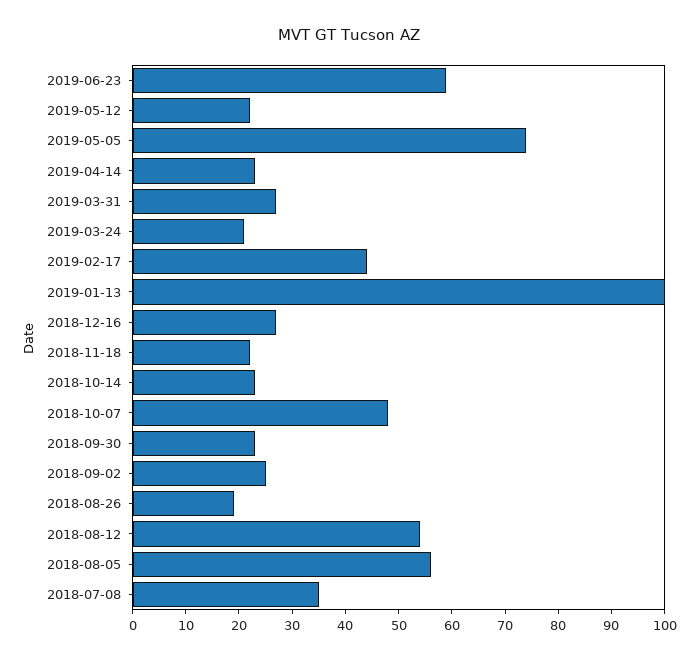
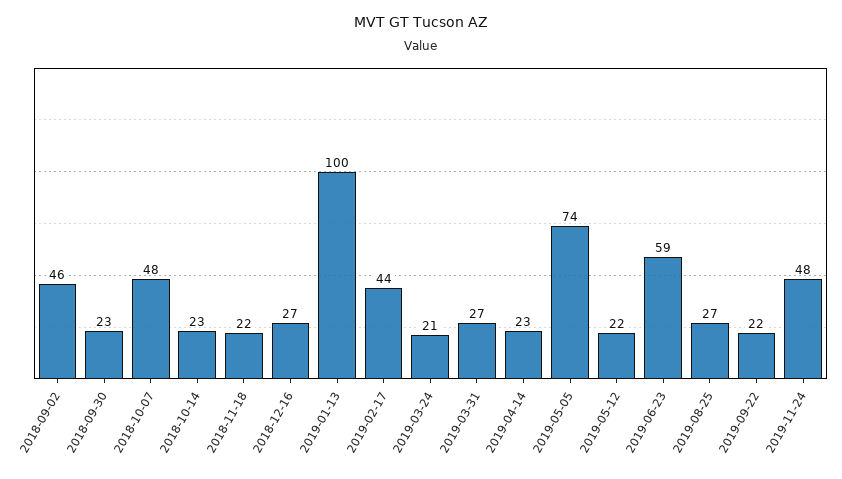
2018-09-02: 25 -> 46
2018-08-26: 20 -> none
2018-08-12: 55 -> none
2018-08-05: 55 -> none
2018-07-08: 35 -> none
2019-08-25: none -> 27
2019-09-22: none -> 22
2019-11-24: none -> 48

